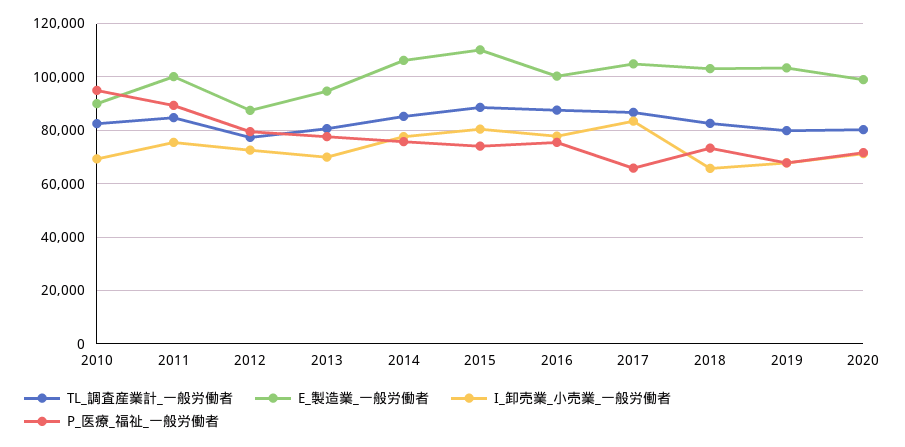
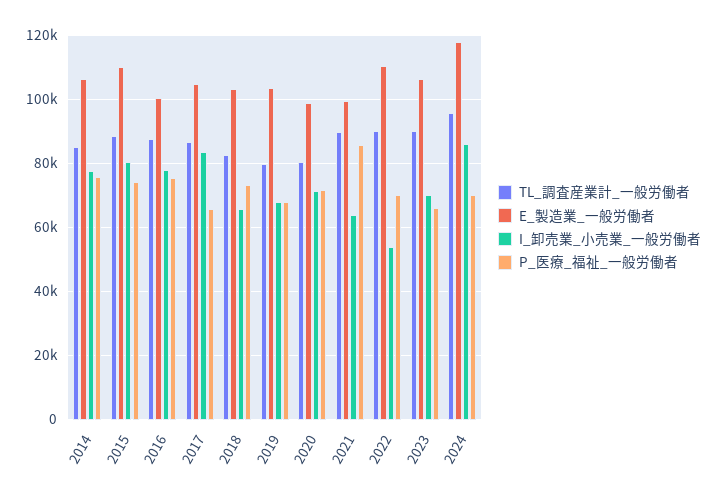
TL_調査産業計_一般労働者, 2010: 82500 -> none
E_製造業_一般労働者, 2010: 90000 -> none
I_卸売業_小売業_一般労働者, 2010: 70000 -> none
P_医療_福祉_一般労働者, 2010: 95000 -> none
TL_調査産業計_一般労働者, 2011: 85000 -> none
E_製造業_一般労働者, 2011: 100000 -> none
I_卸売業_小売業_一般労働者, 2011: 75000 -> none
P_医療_福祉_一般労働者, 2011: 90000 -> none
TL_調査産業計_一般労働者, 2012: 77500 -> none
E_製造業_一般労働者, 2012: 87500 -> none
I_卸売業_小売業_一般労働者, 2012: 72500 -> none
P_医療_福祉_一般労働者, 2012: 80000 -> none
TL_調査産業計_一般労働者, 2013: 80000 -> none
E_製造業_一般労働者, 2013: 95000 -> none
I_卸売業_小売業_一般労働者, 2013: 70000 -> none
P_医療_福祉_一般労働者, 2013: 77500 -> none
TL_調査産業計_一般労働者, 2021: none -> 90000
E_製造業_一般労働者, 2021: none -> 100000
I_卸売業_小売業_一般労働者, 2021: none -> 64000
P_医療_福祉_一般労働者, 2021: none -> 86000
TL_調査産業計_一般労働者, 2022: none -> 90000
E_製造業_一般労働者, 2022: none -> 110000
I_卸売業_小売業_一般労働者, 2022: none -> 54000
P_医療_福祉_一般労働者, 2022: none -> 70000
TL_調査産業計_一般労働者, 2023: none -> 90000
E_製造業_一般労働者, 2023: none -> 106000
I_卸売業_小売業_一般労働者, 2023: none -> 70000
P_医療_福祉_一般労働者, 2023: none -> 66000
TL_調査産業計_一般労働者, 2024: none -> 96000
E_製造業_一般労働者, 2024: none -> 118000
I_卸売業_小売業_一般労働者, 2024: none -> 86000
P_医療_福祉_一般労働者, 2024: none -> 70000

